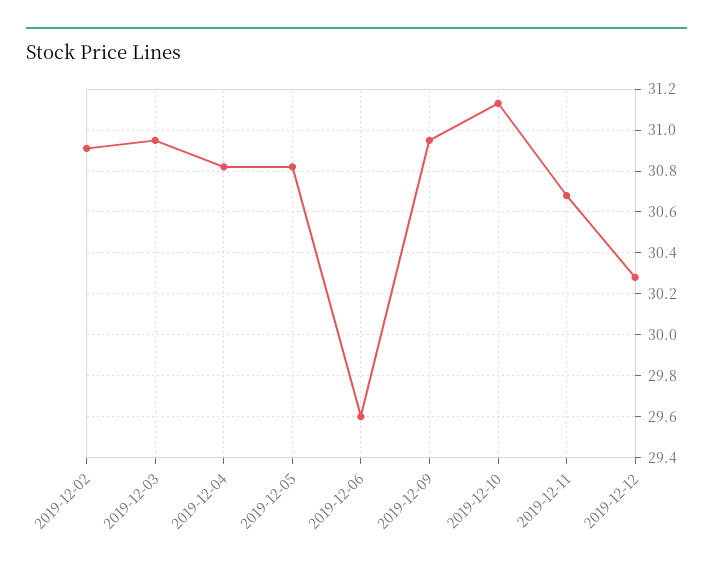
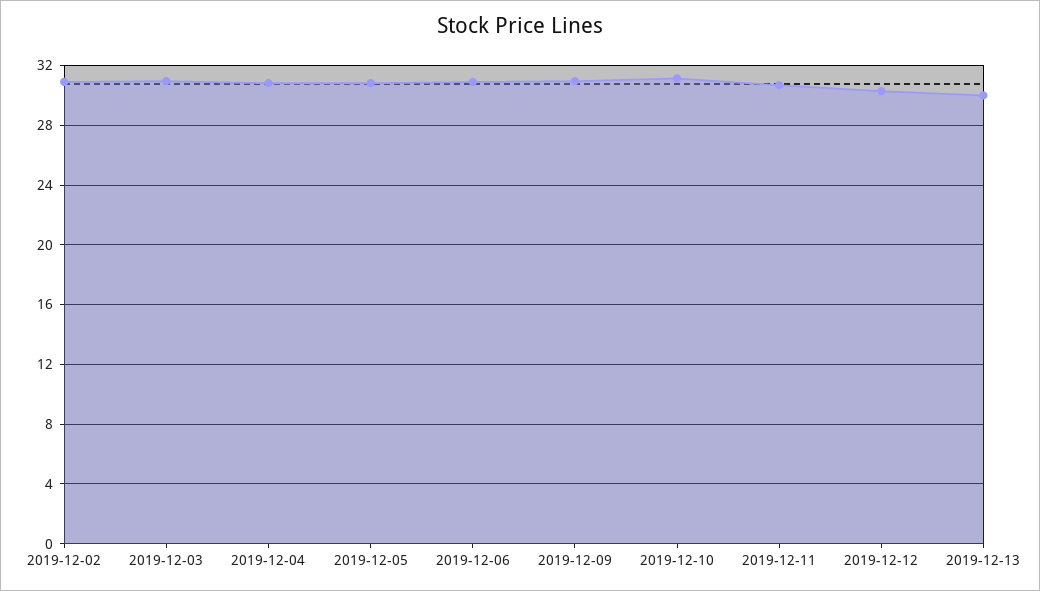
2019-12-06: 29.6 -> 31
2019-12-13: none -> 30

